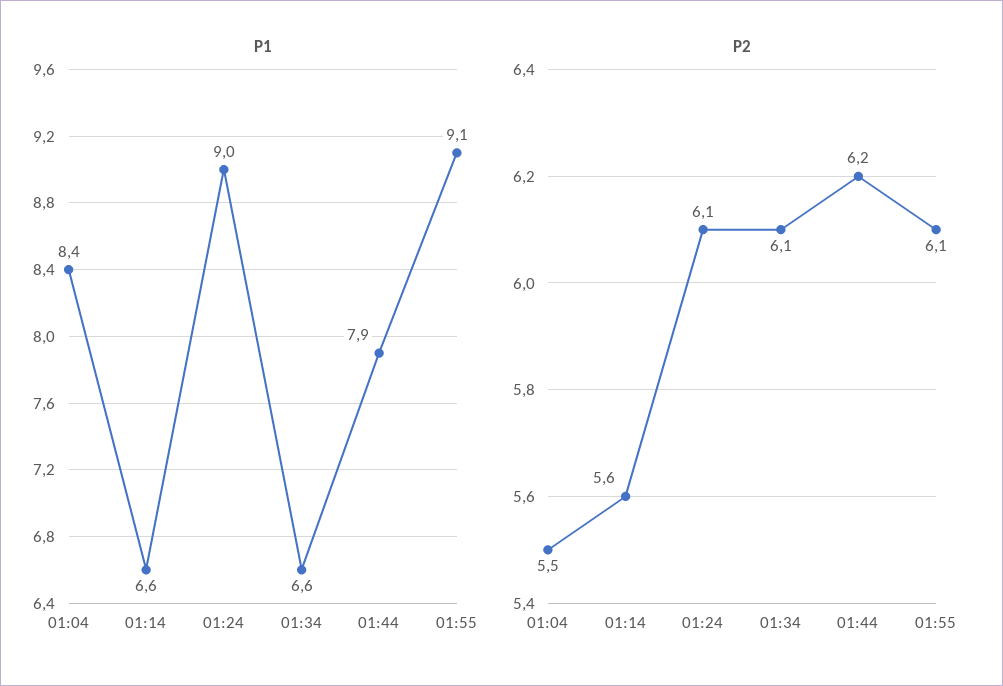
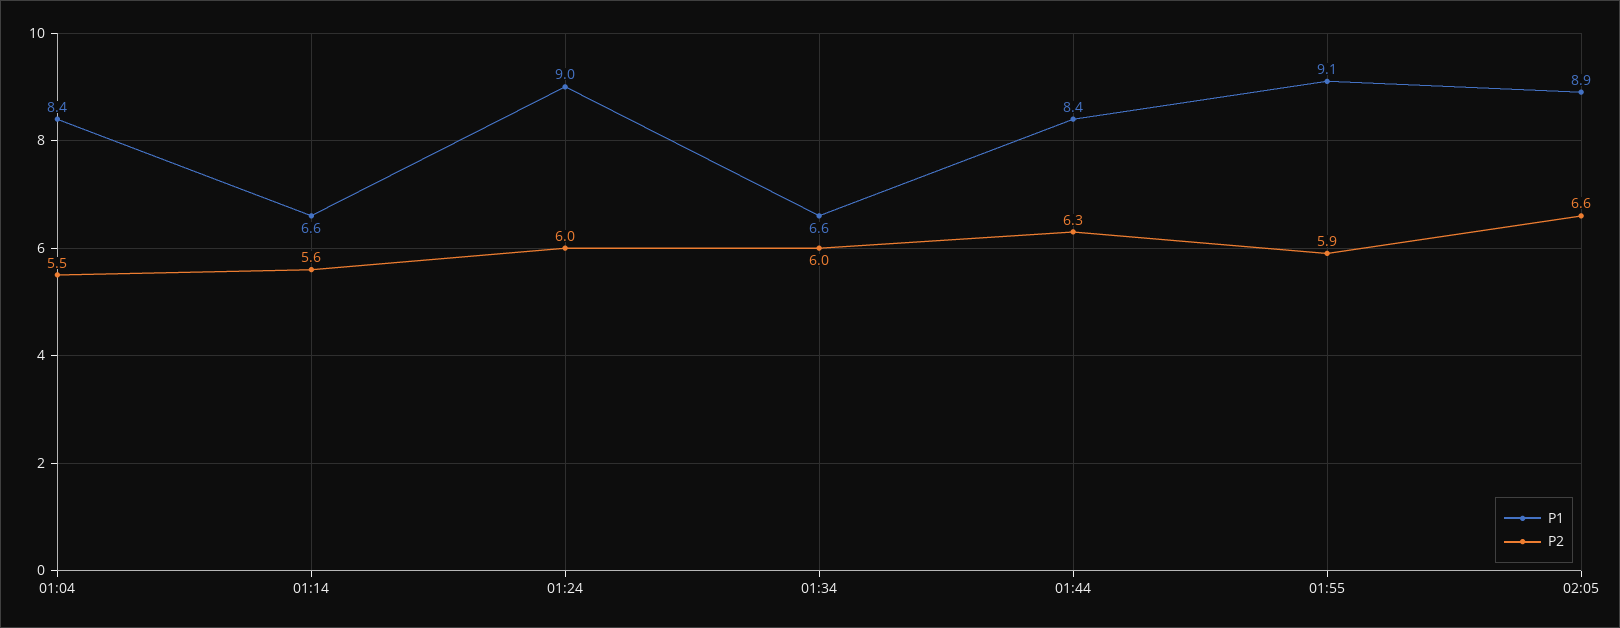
P1, 01:44: 7.9 -> 8.4
P2, 01:24: 6.1 -> 6
P2, 01:34: 6.1 -> 6
P2, 01:44: 6.2 -> 6.3
P2, 01:55: 6.1 -> 5.9
P1, 02:05: none -> 8.9
P2, 02:05: none -> 6.6

